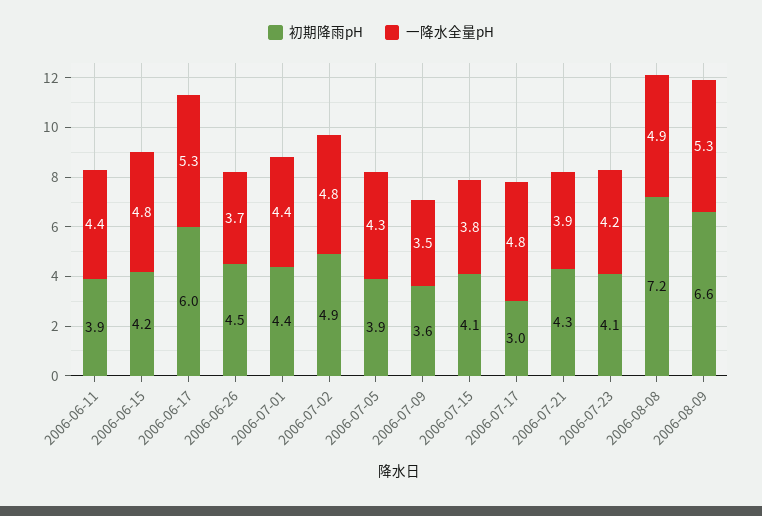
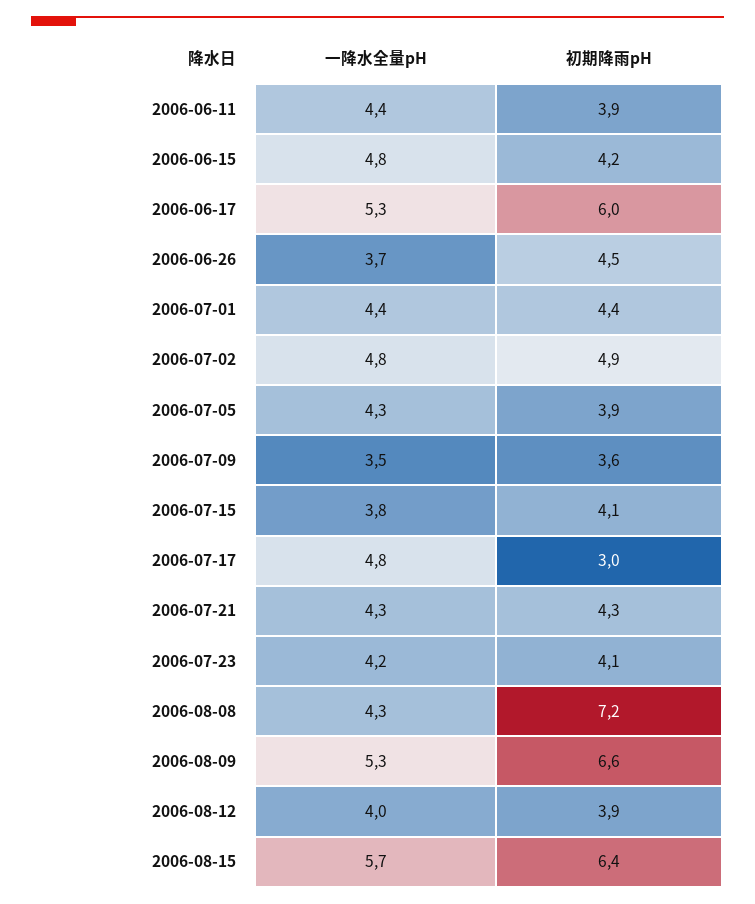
一降水全量pH, 2006-07-21: 3.9 -> 4.3
一降水全量pH, 2006-08-08: 4.9 -> 4.3
一降水全量pH, 2006-08-12: none -> 4
初期降雨pH, 2006-08-12: none -> 3.9
一降水全量pH, 2006-08-15: none -> 5.7
初期降雨pH, 2006-08-15: none -> 6.4

